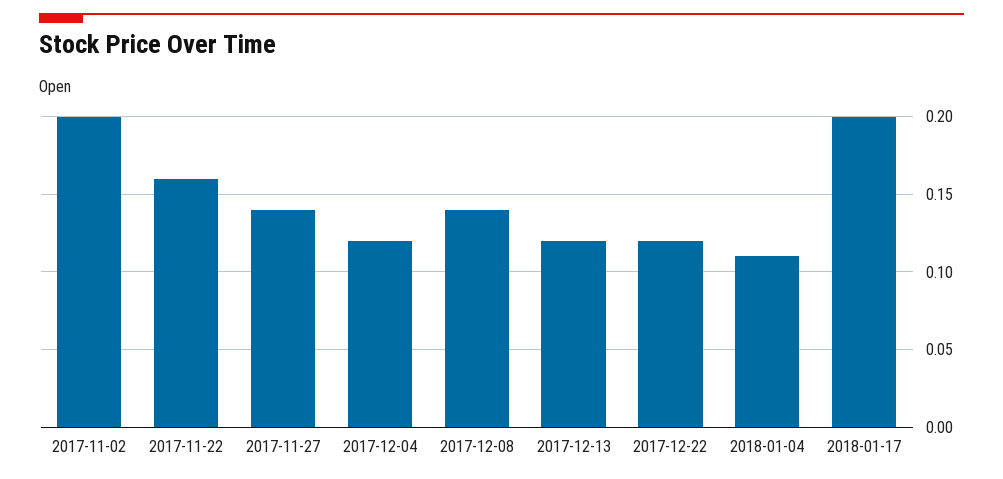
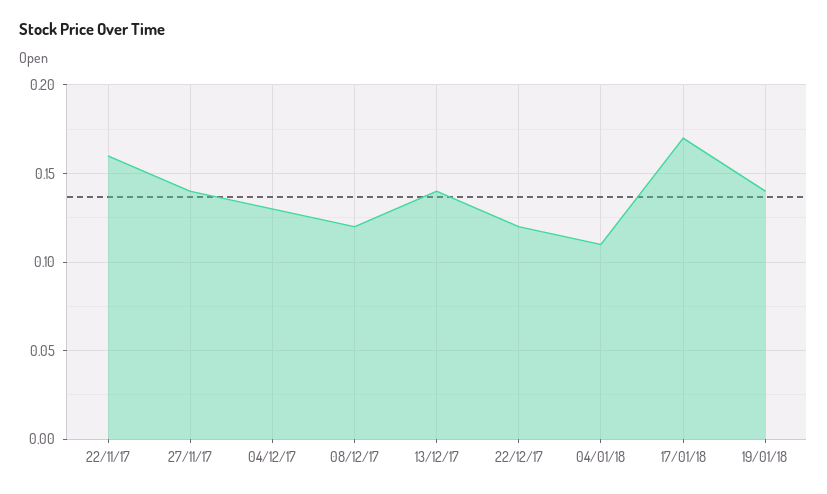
2017-11-02: 0.2 -> none
2017-12-04: 0.12 -> 0.13
2017-12-08: 0.14 -> 0.12
2017-12-13: 0.12 -> 0.14
2018-01-17: 0.2 -> 0.17
19/01/18: none -> 0.14

